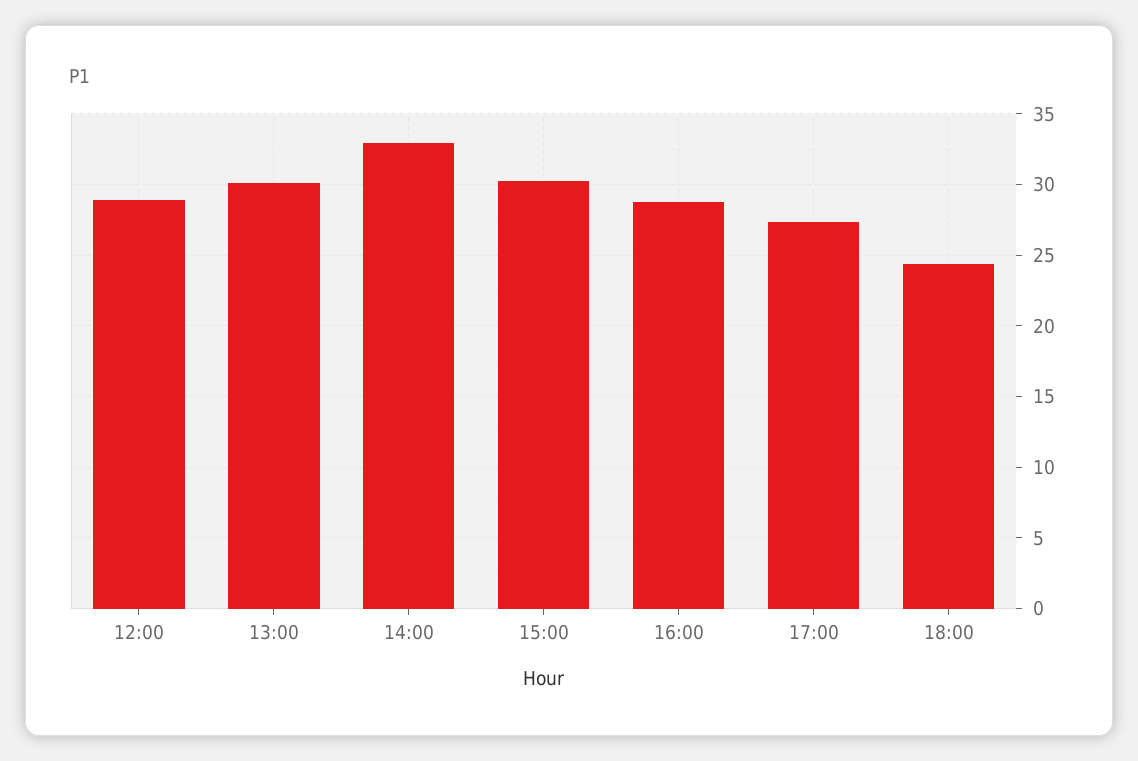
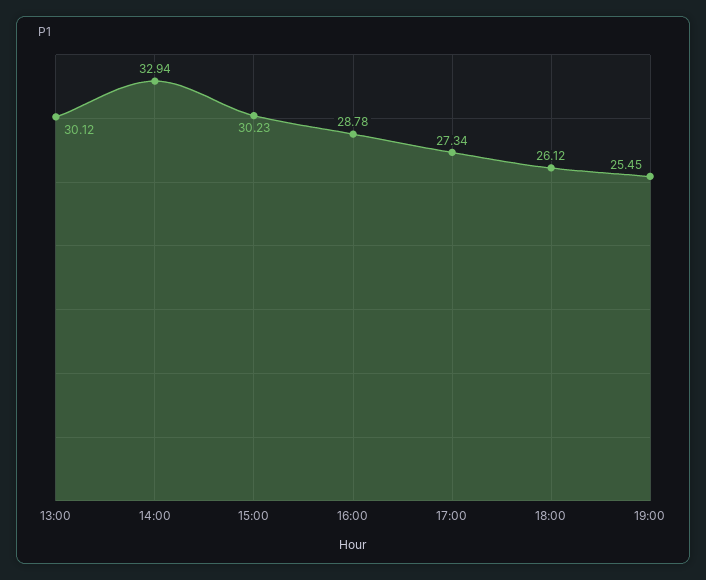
12:00: 29 -> none
18:00: 24.5 -> 26.12
19:00: none -> 25.45

